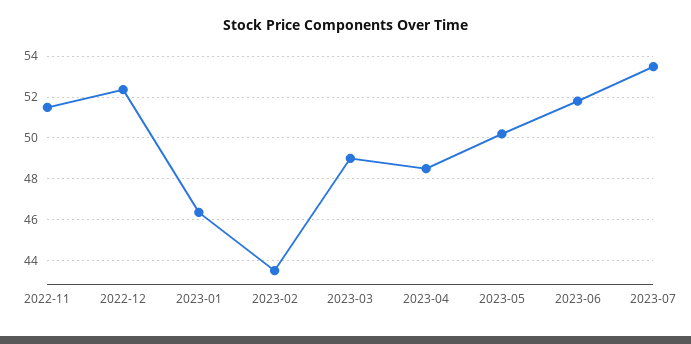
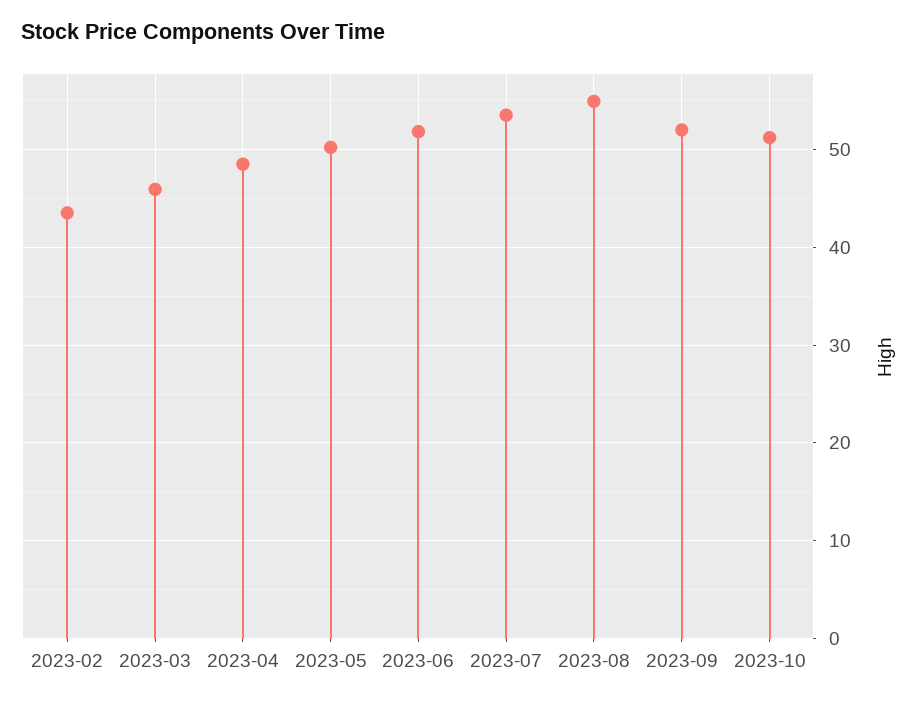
2022-11: 51.5 -> none
2022-12: 52.5 -> none
2023-01: 46.5 -> none
2023-03: 49 -> 46
2023-08: none -> 55
2023-09: none -> 52
2023-10: none -> 51

